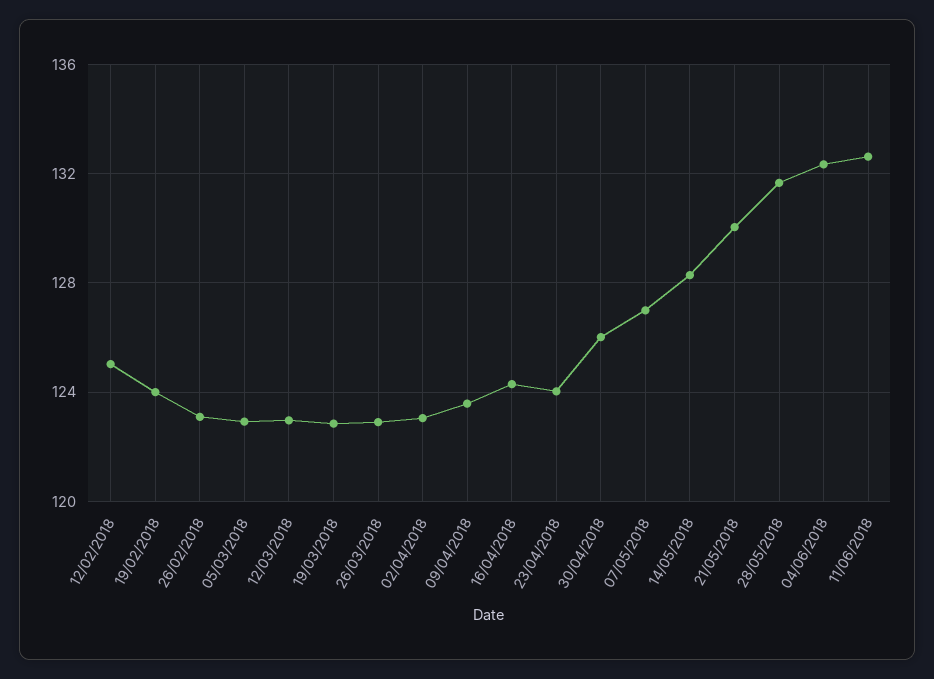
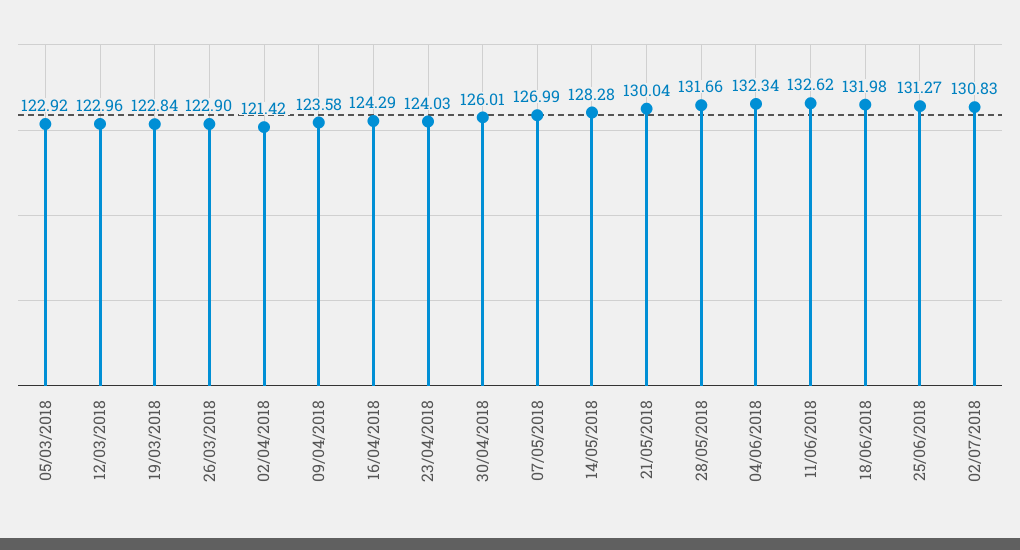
12/02/2018: 125 -> none
19/02/2018: 124 -> none
26/02/2018: 123 -> none
02/04/2018: 123 -> 121.42
18/06/2018: none -> 131.98
25/06/2018: none -> 131.27
02/07/2018: none -> 130.83

